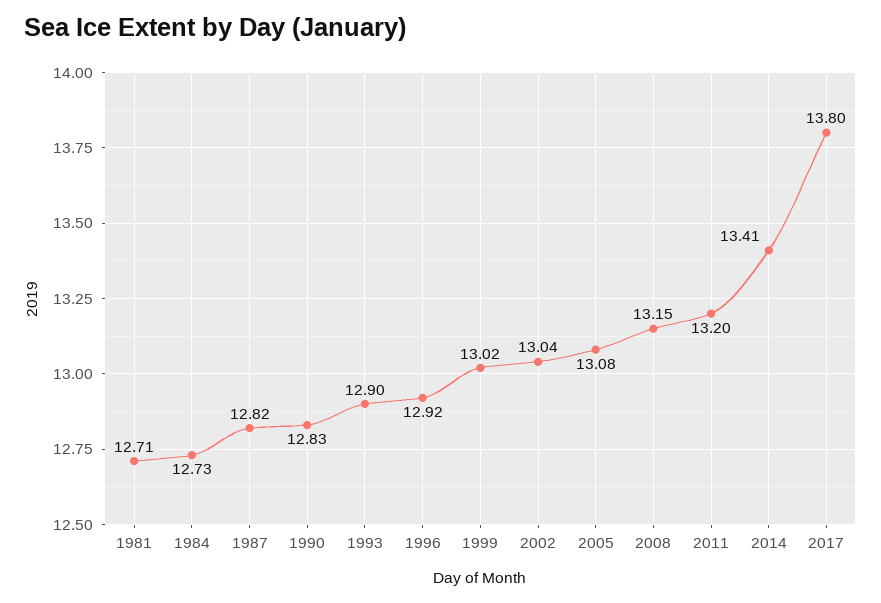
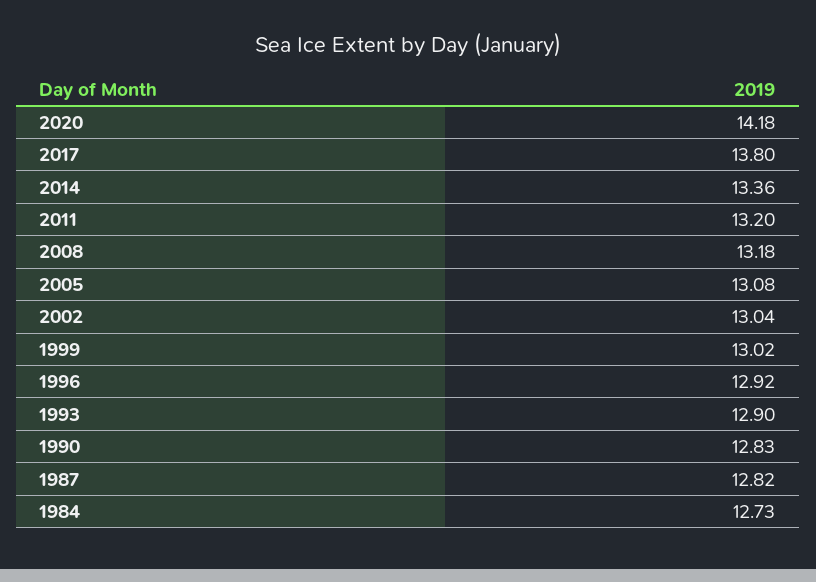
1981: 12.71 -> none
2008: 13.15 -> 13.18
2014: 13.41 -> 13.36
2020: none -> 14.18

